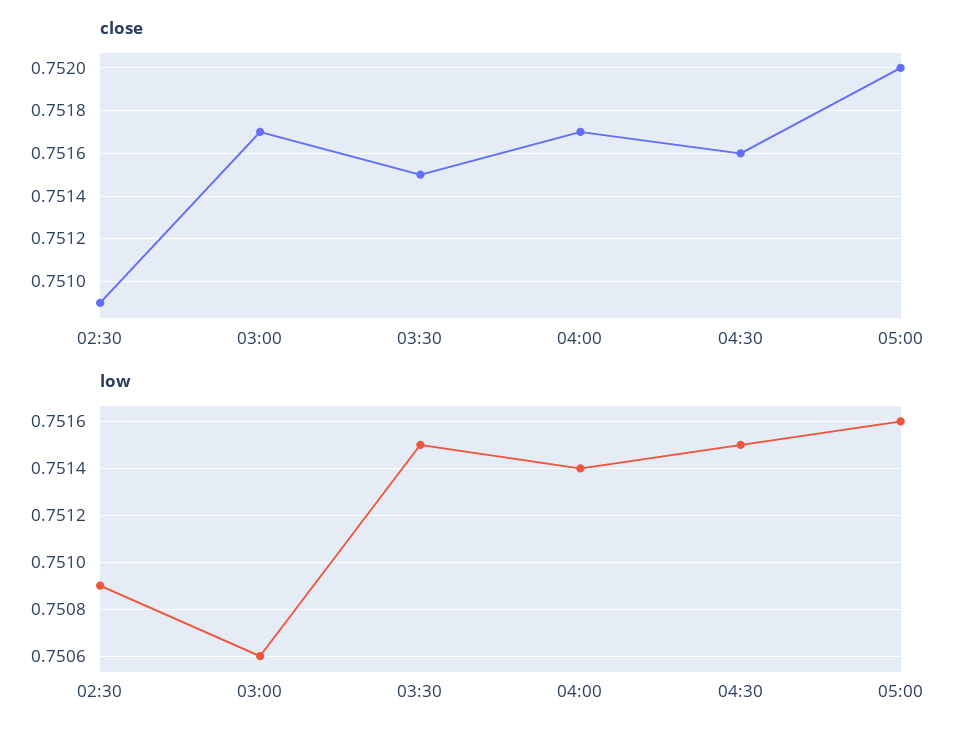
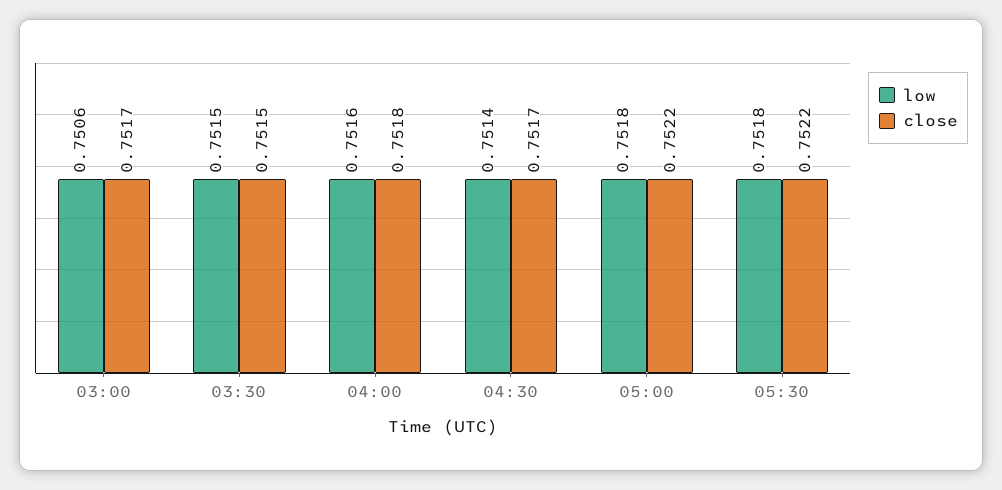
close, 02:30: 0.7509 -> none
close, 04:00: 0.7517 -> 0.7518
close, 04:30: 0.7516 -> 0.7517
close, 05:00: 0.752 -> 0.7522
low, 02:30: 0.7509 -> none
low, 04:00: 0.7514 -> 0.7516
low, 04:30: 0.7515 -> 0.7514
low, 05:00: 0.7516 -> 0.7518
low, 05:30: none -> 0.7518
close, 05:30: none -> 0.7522

